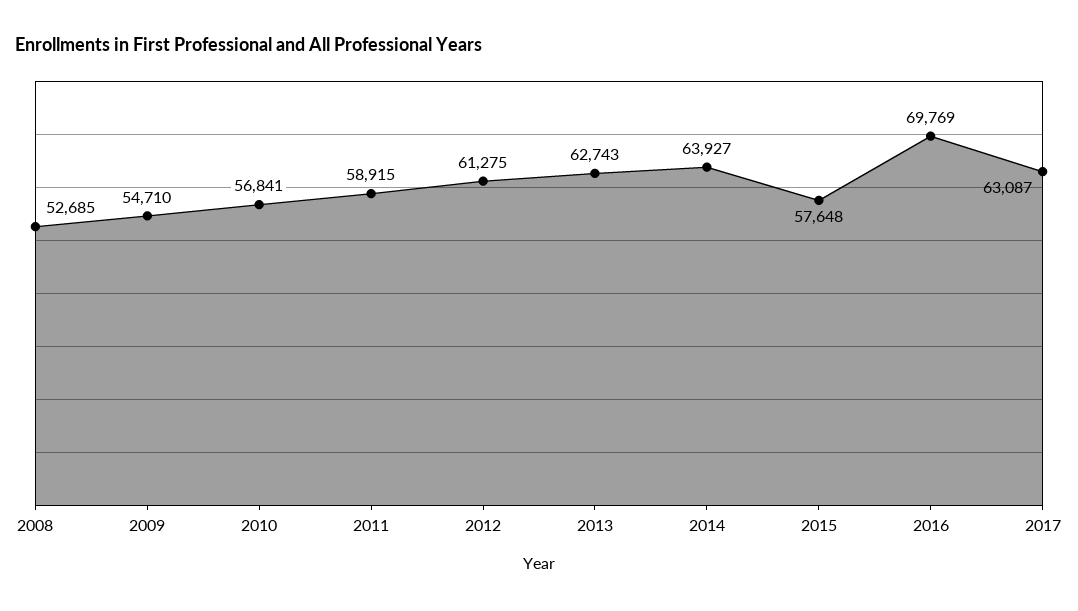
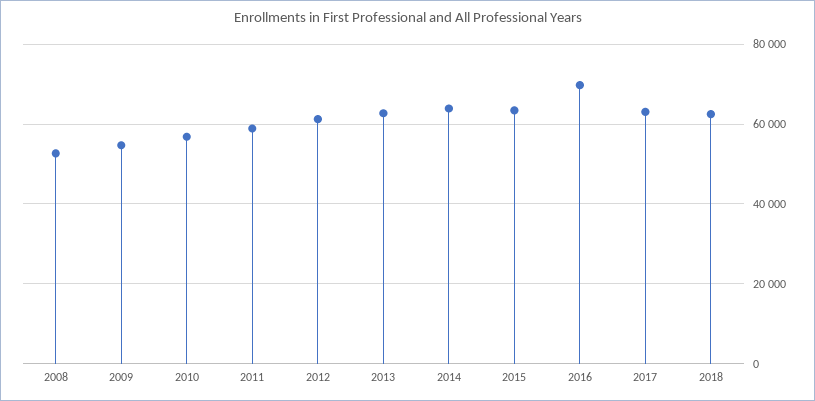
2015: 57648 -> 64000
2018: none -> 62000

